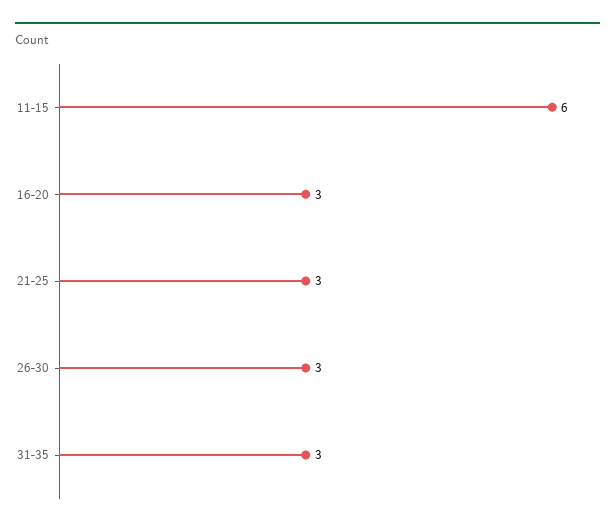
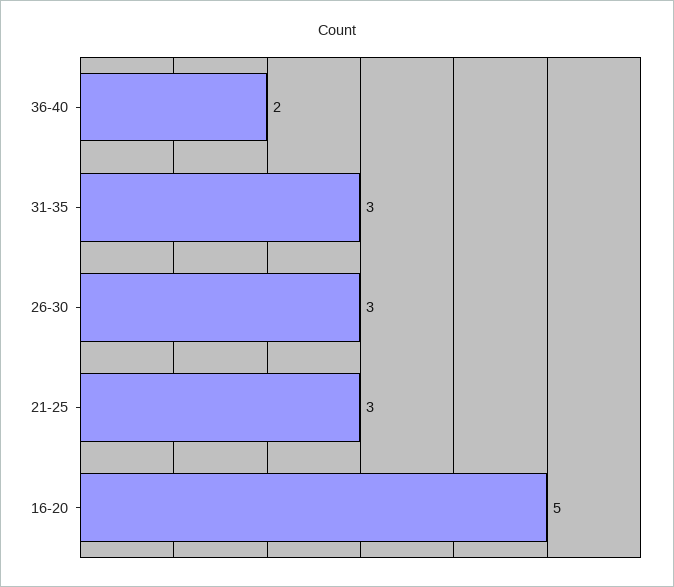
11-15: 6 -> none
16-20: 3 -> 5
36-40: none -> 2

